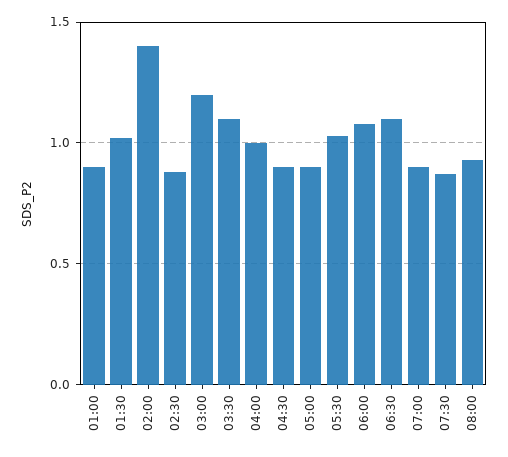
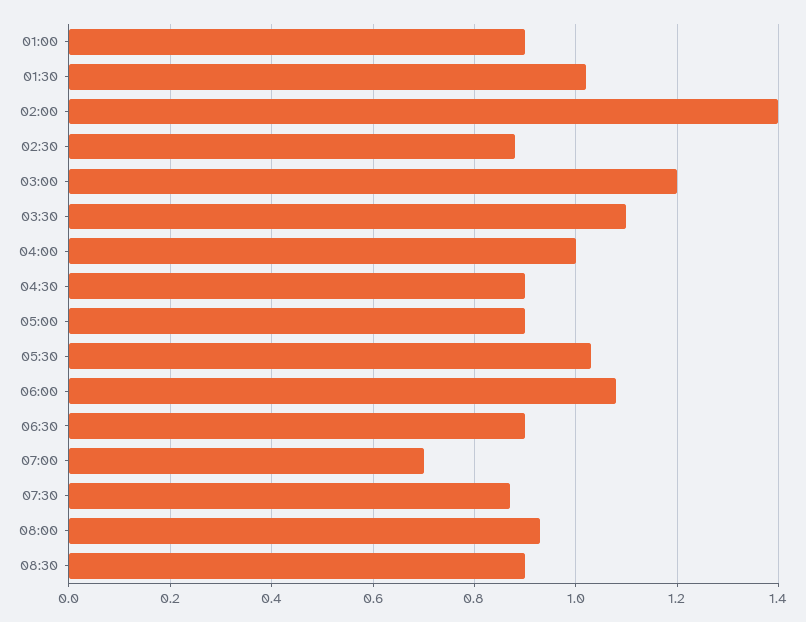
06:30: 1.1 -> 0.9
07:00: 0.9 -> 0.7
08:30: none -> 0.9

